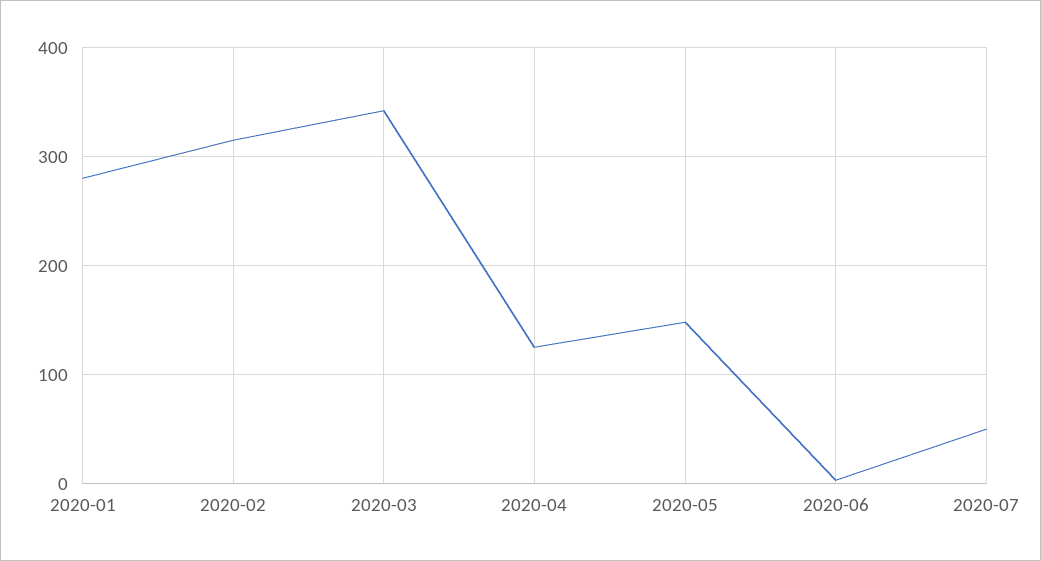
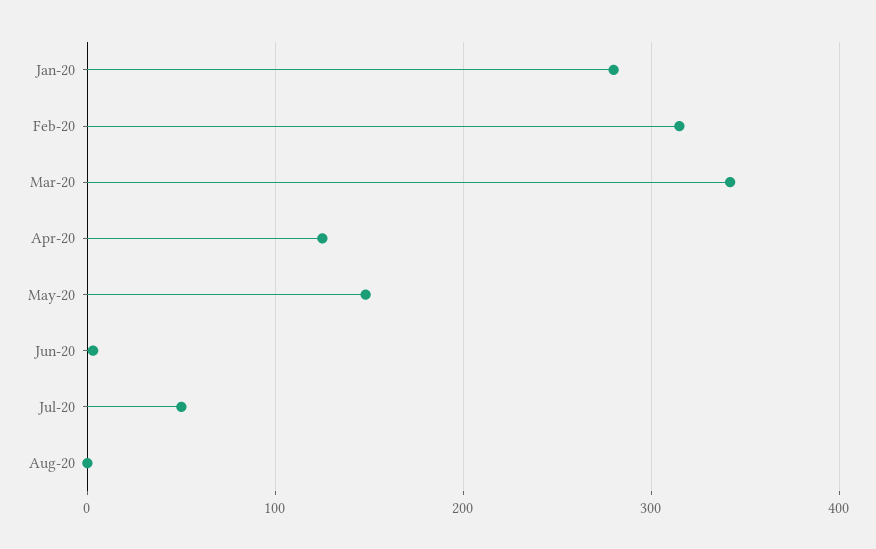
Aug-20: none -> 0

